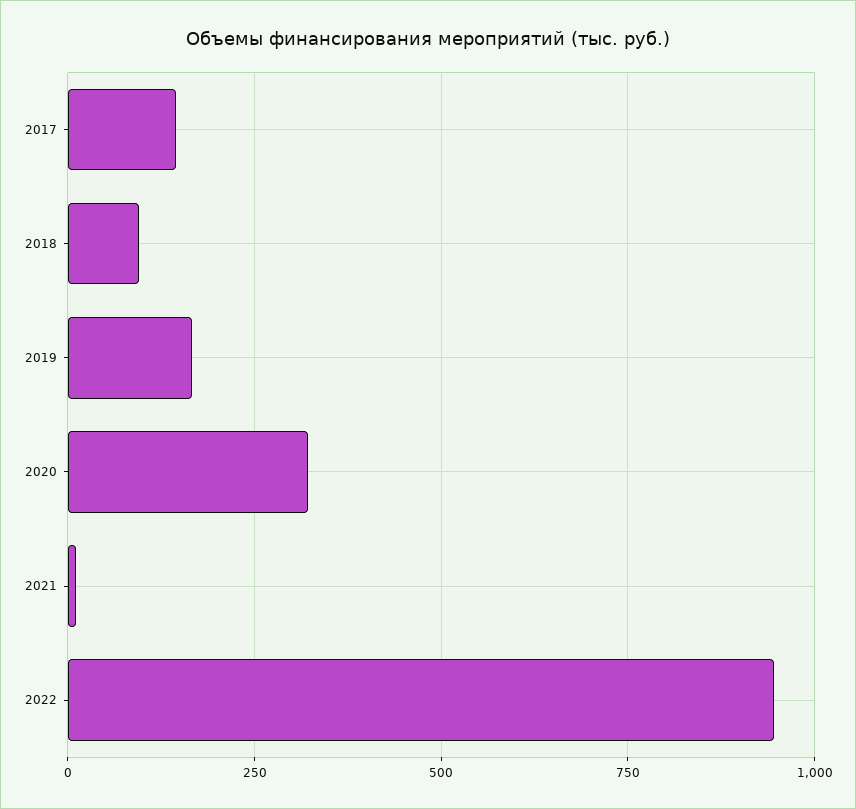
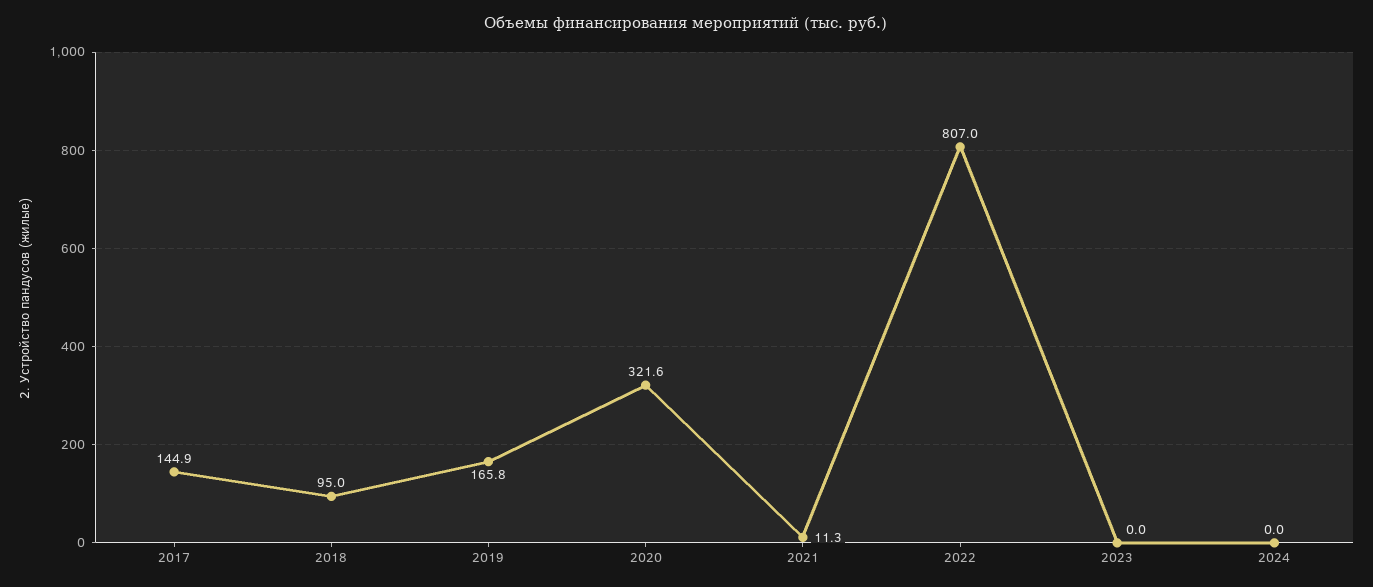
2022: 950 -> 807
2023: none -> 0
2024: none -> 0

